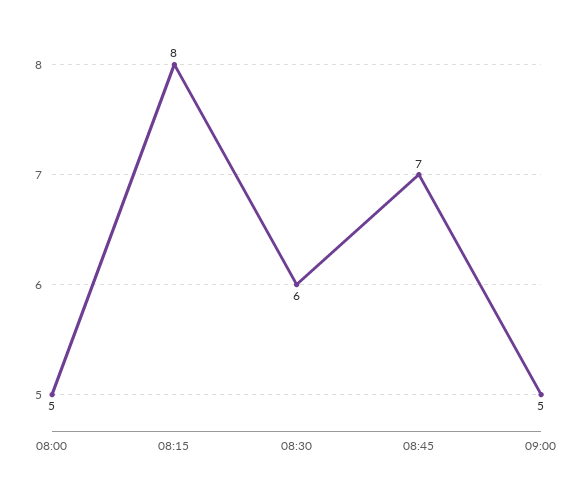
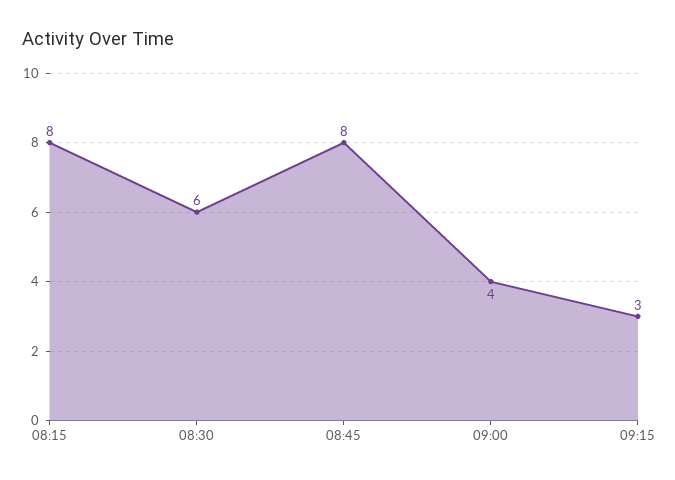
08:00: 5 -> none
08:45: 7 -> 8
09:00: 5 -> 4
09:15: none -> 3

